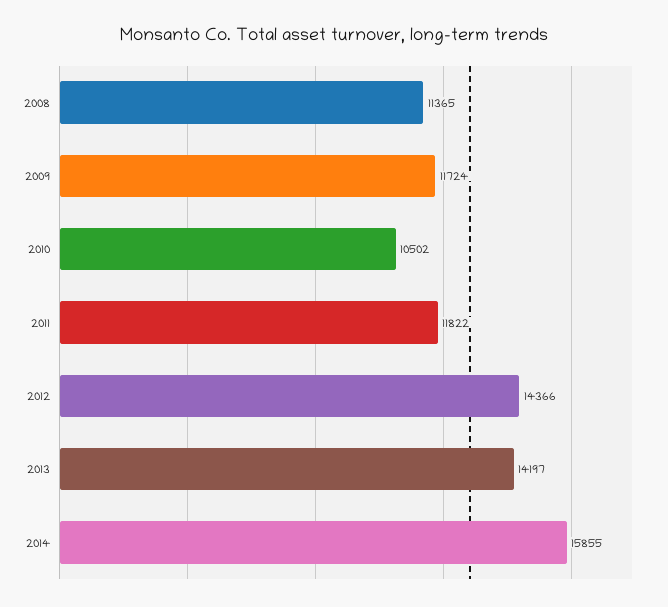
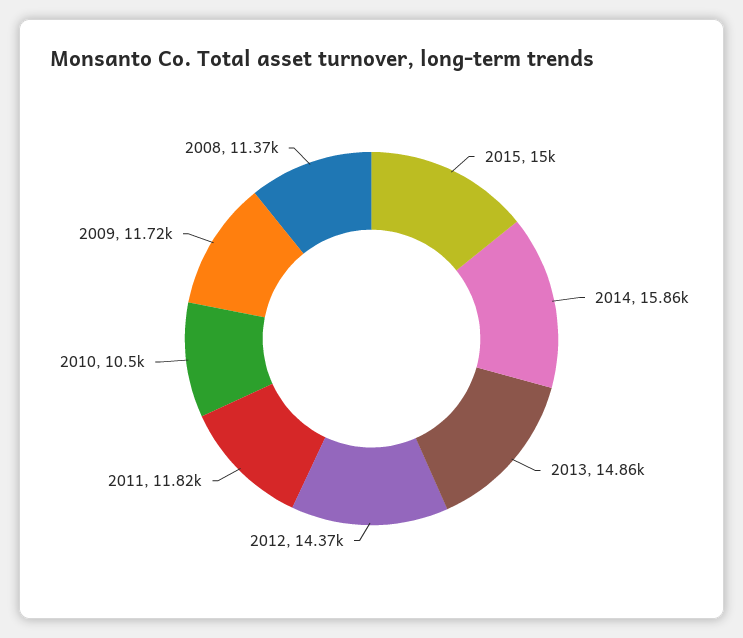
2013: 14197 -> 14860
2015: none -> 15000

